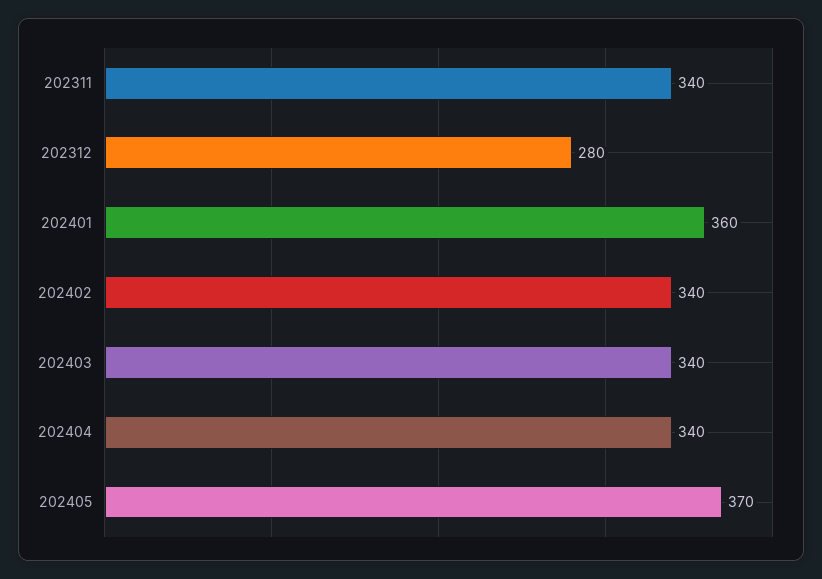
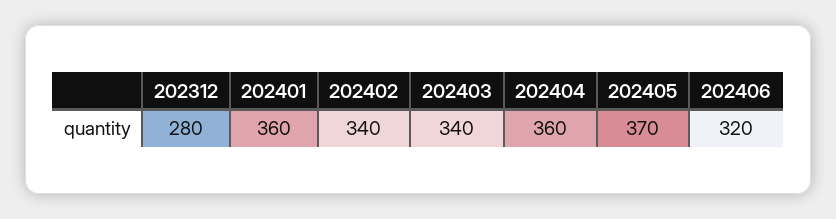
202311: 340 -> none
202404: 340 -> 360
202406: none -> 320

